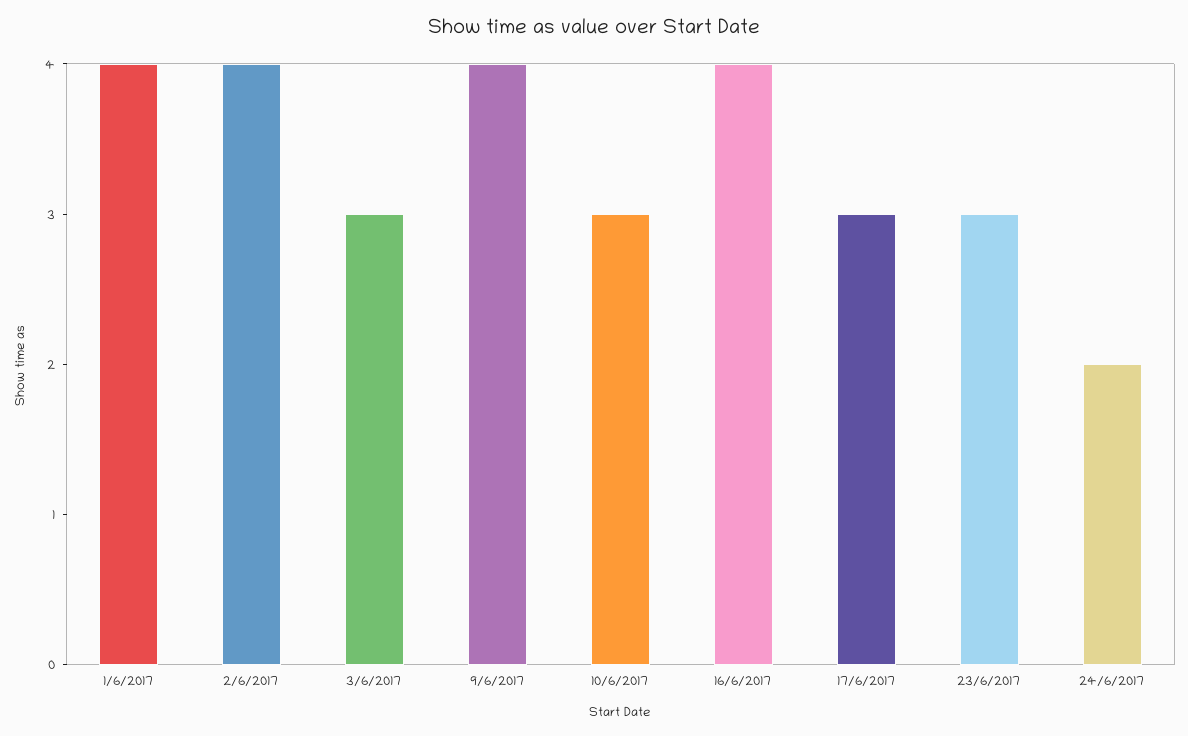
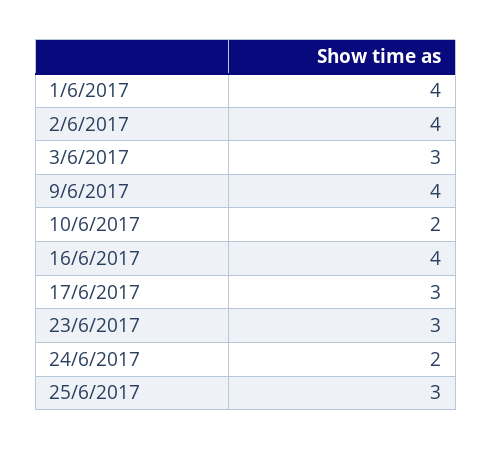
10/6/2017: 3 -> 2
25/6/2017: none -> 3

